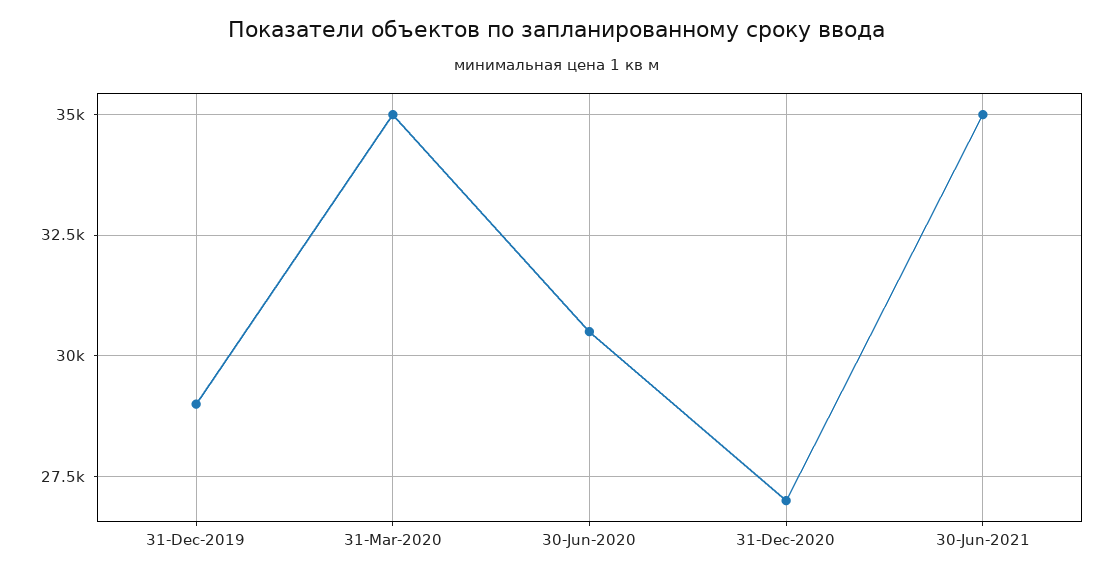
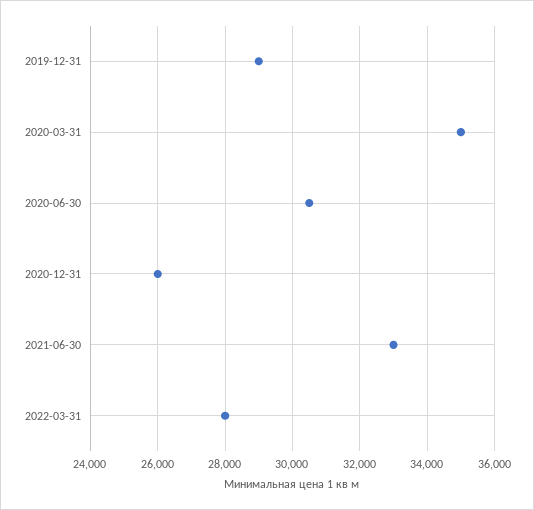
31-Dec-2020: 27000 -> 26000
30-Jun-2021: 35000 -> 33000
2022-03-31: none -> 28000

